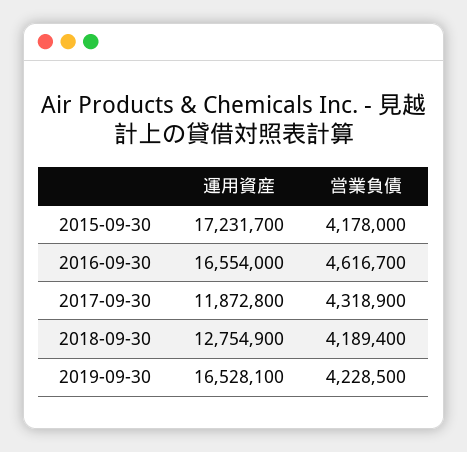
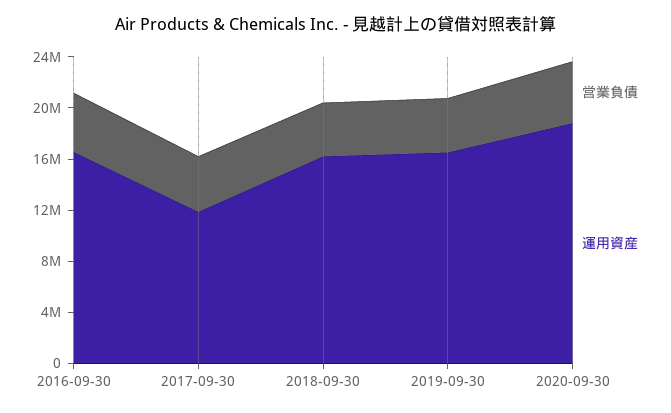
運用資産, 2015-09-30: 17231700 -> none
営業負債, 2015-09-30: 4178000 -> none
運用資産, 2018-09-30: 12754900 -> 16000000
営業負債, 2020-09-30: none -> 5000000
運用資産, 2020-09-30: none -> 19000000

